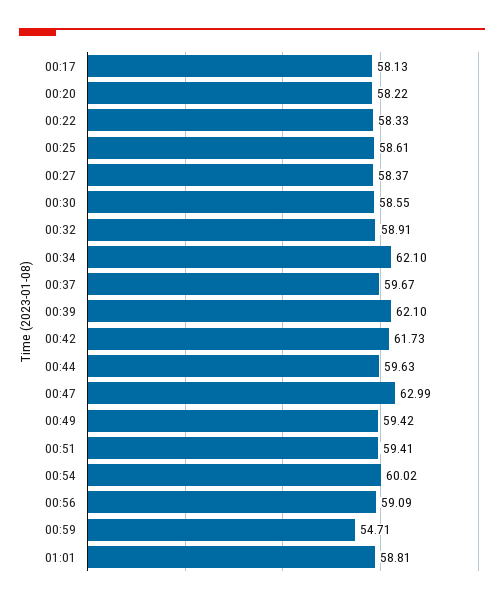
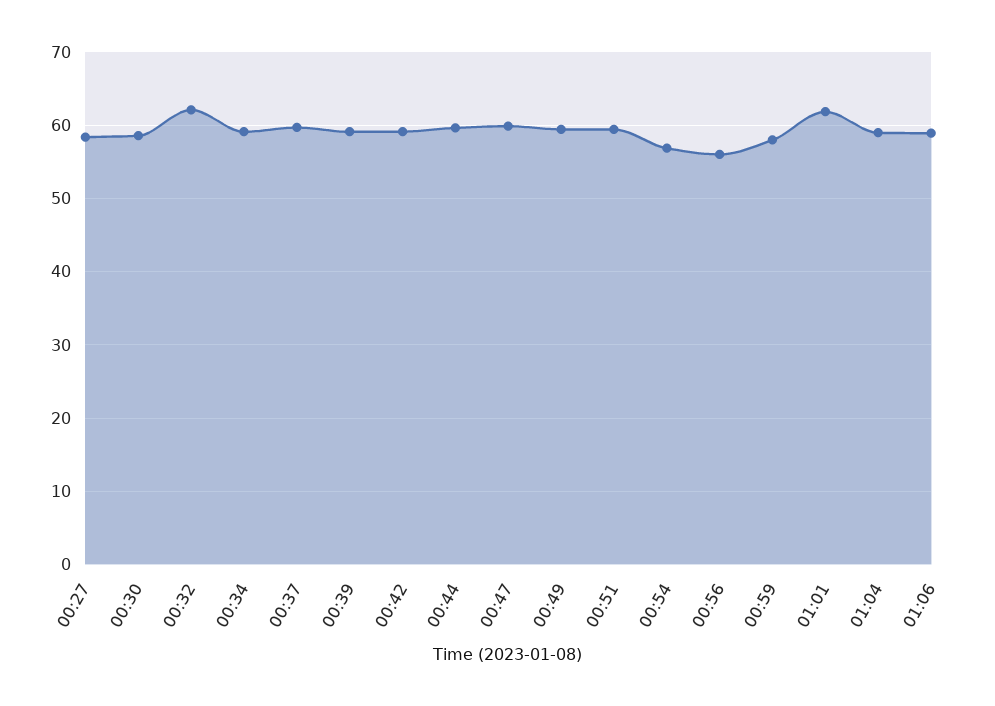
00:17: 58.13 -> none
00:20: 58.22 -> none
00:22: 58.33 -> none
00:25: 58.61 -> none
00:32: 58.91 -> 62
00:34: 62.1 -> 59
00:39: 62.1 -> 59
00:42: 61.73 -> 59
00:47: 62.99 -> 60
00:54: 60.02 -> 57
00:56: 59.09 -> 56
00:59: 54.71 -> 58
01:01: 58.81 -> 62
01:04: none -> 59
01:06: none -> 59

